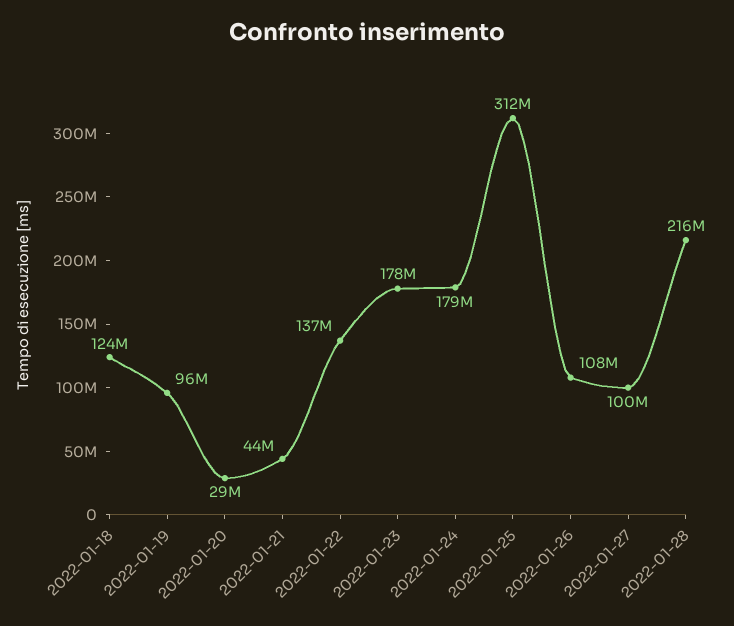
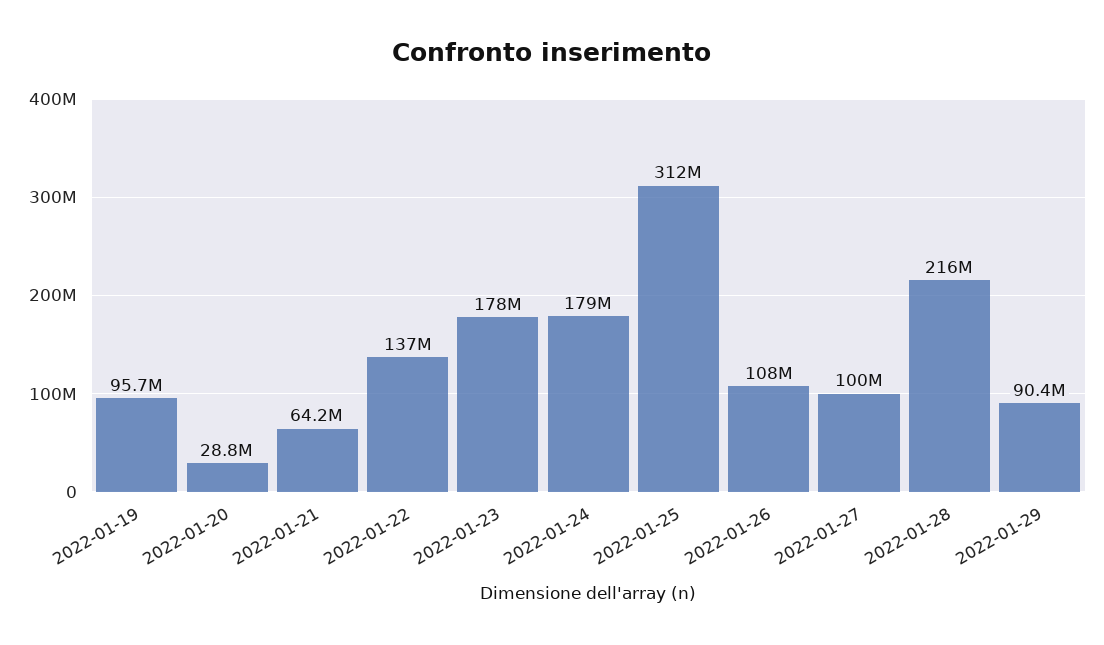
2022-01-18: 124000000 -> none
2022-01-21: 44000000 -> 64200000
2022-01-29: none -> 90400000

